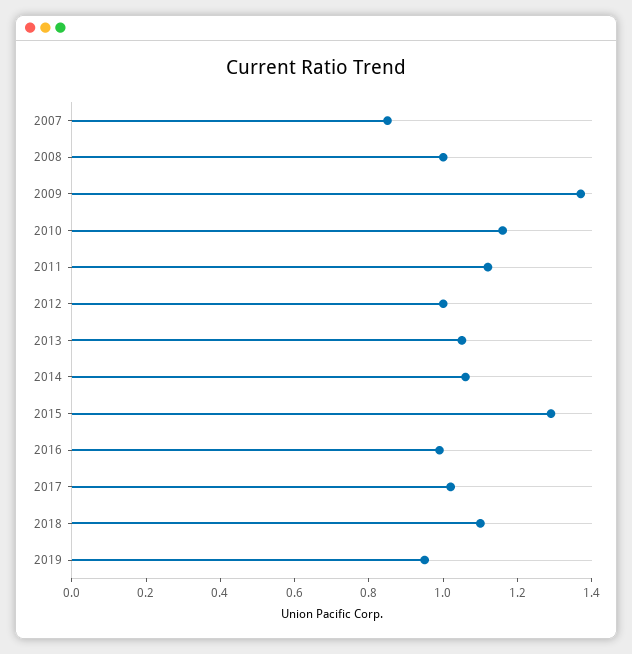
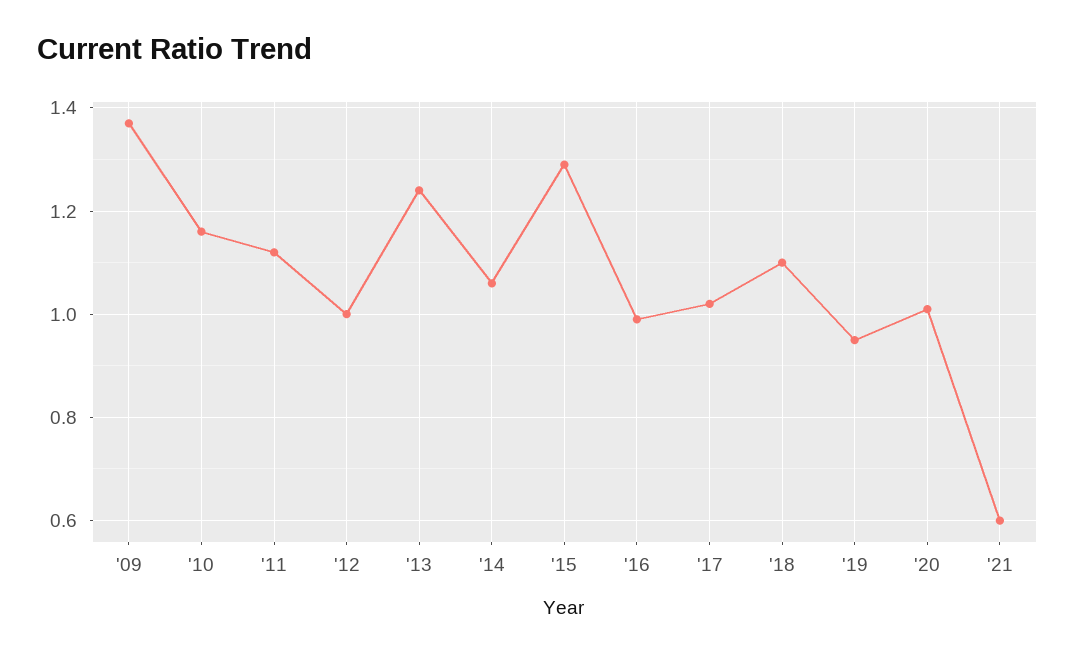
2007: 0.85 -> none
2008: 1 -> none
2013: 1.05 -> 1.25
'20: none -> 1
'21: none -> 0.6

